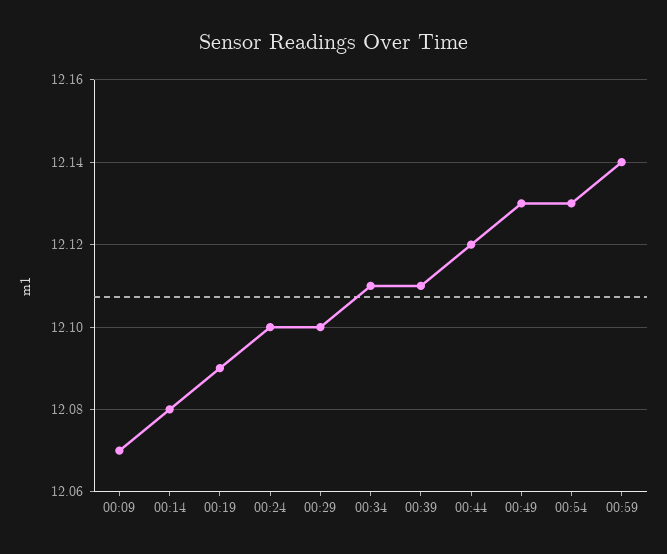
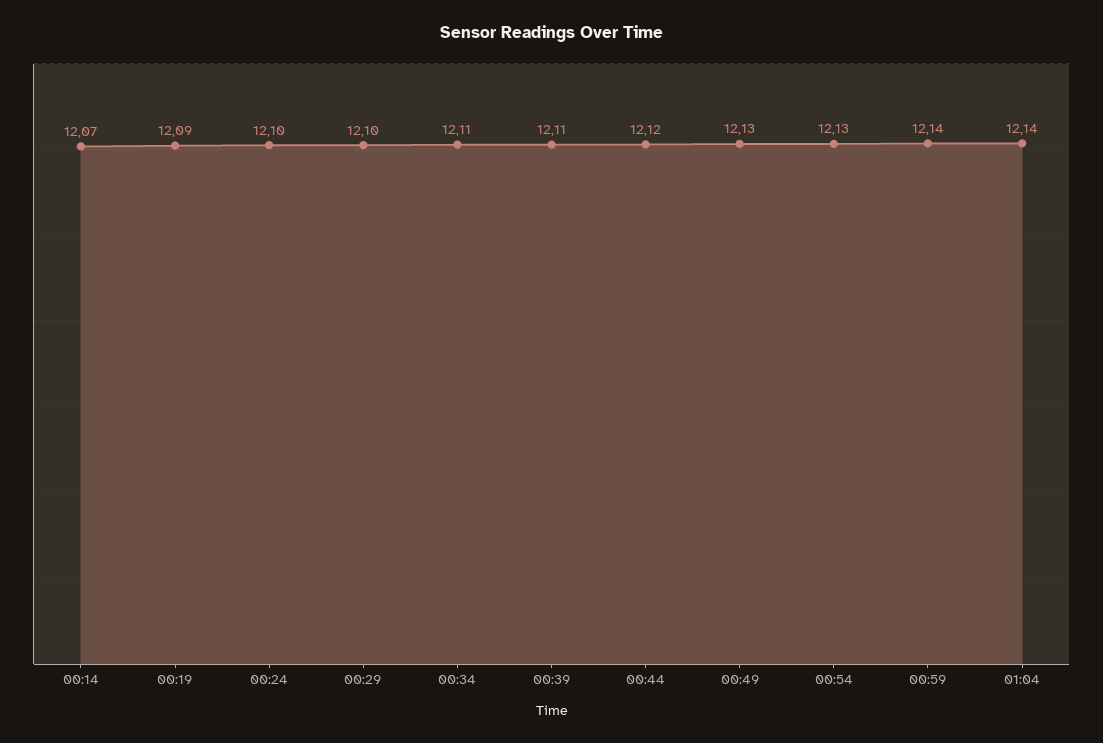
00:09: 12.07 -> none
00:14: 12.08 -> 12.07
01:04: none -> 12.14

